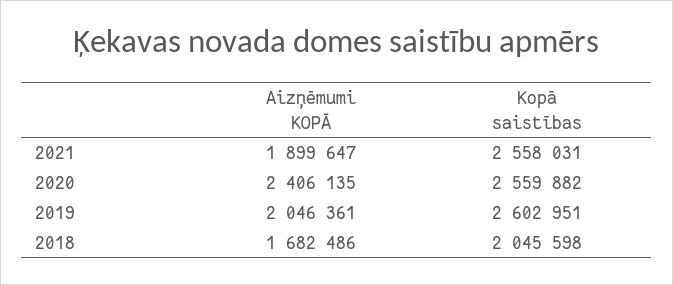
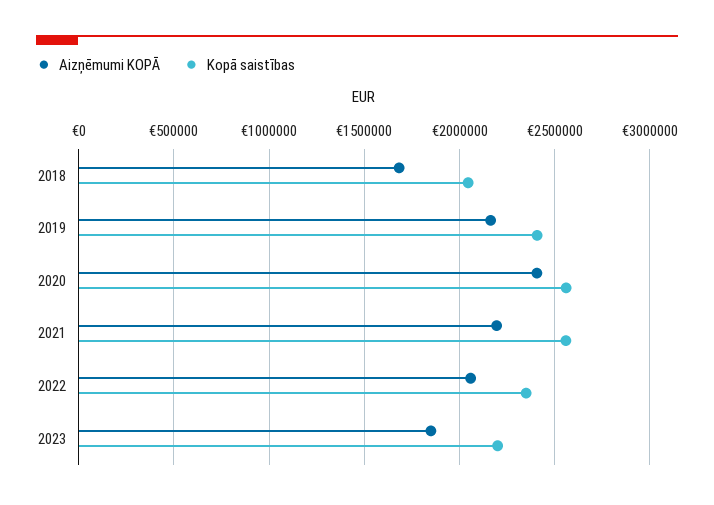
Aizņēmumi KOPĀ, 2021: 1899647 -> 2200000
Aizņēmumi KOPĀ, 2019: 2046361 -> 2150000
Kopā saistības, 2019: 2602951 -> 2400000
Aizņēmumi KOPĀ, 2022: none -> 2050000
Kopā saistības, 2022: none -> 2350000
Aizņēmumi KOPĀ, 2023: none -> 1850000
Kopā saistības, 2023: none -> 2200000

